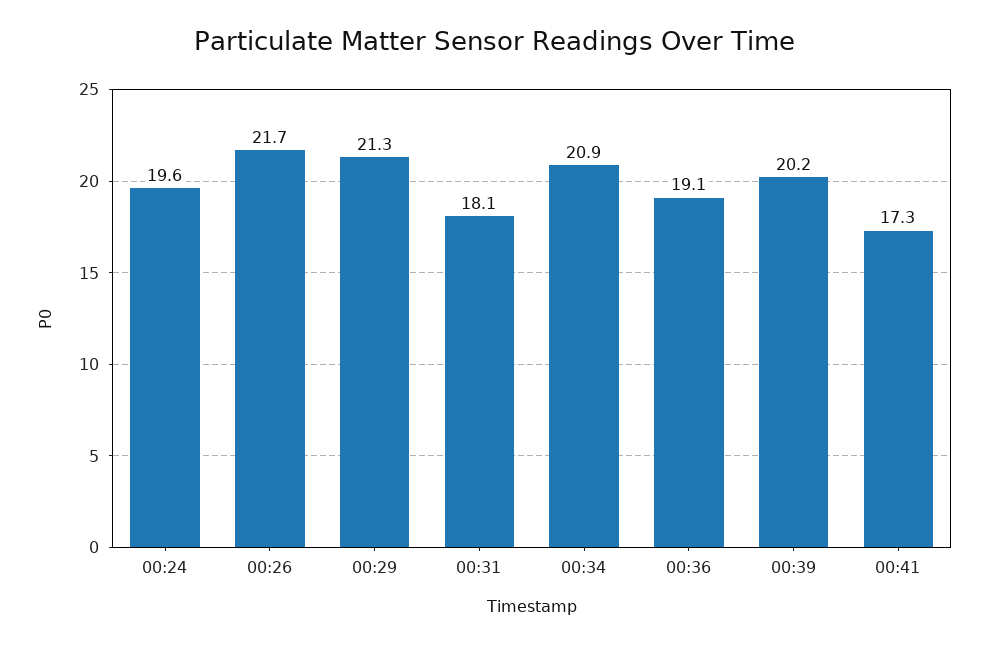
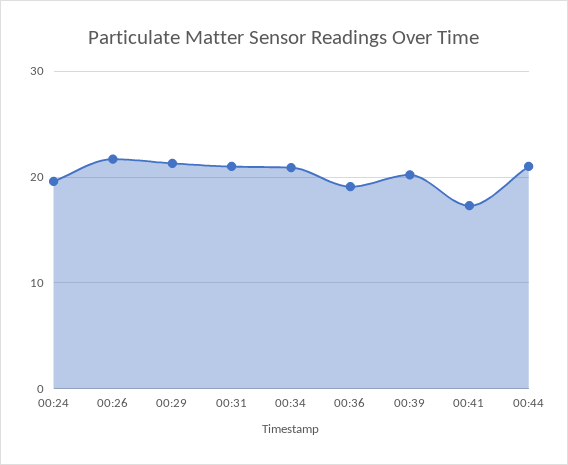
00:31: 18.1 -> 21
00:44: none -> 21

